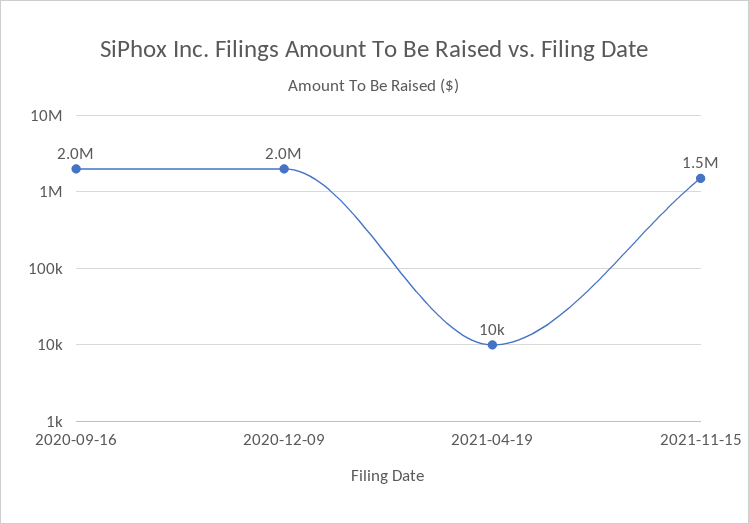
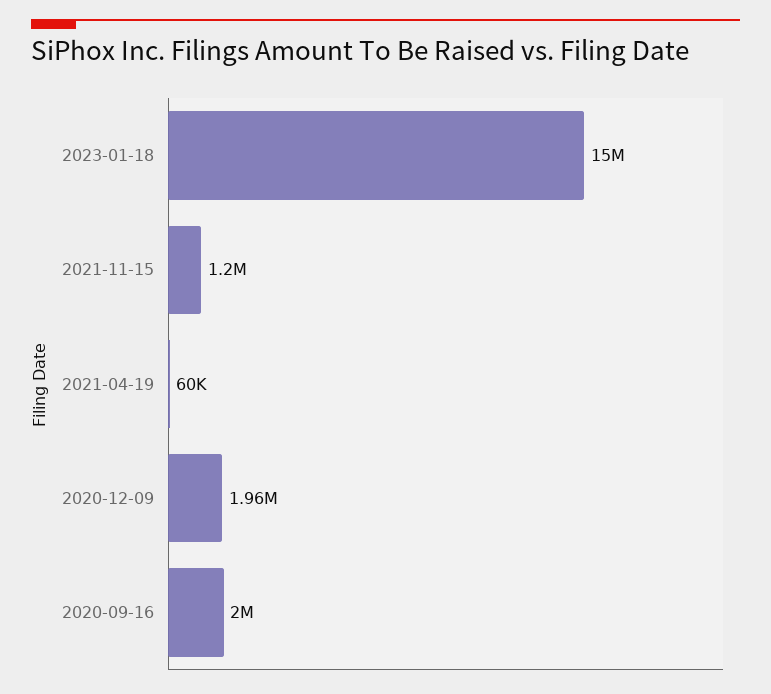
2021-04-19: 10000 -> 60000
2021-11-15: 1500000 -> 1200000
2023-01-18: none -> 15000000

